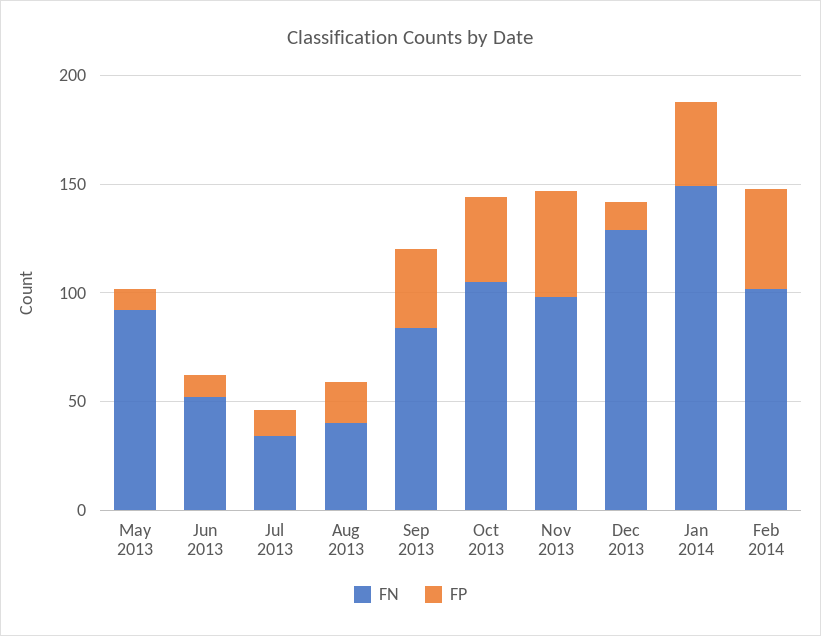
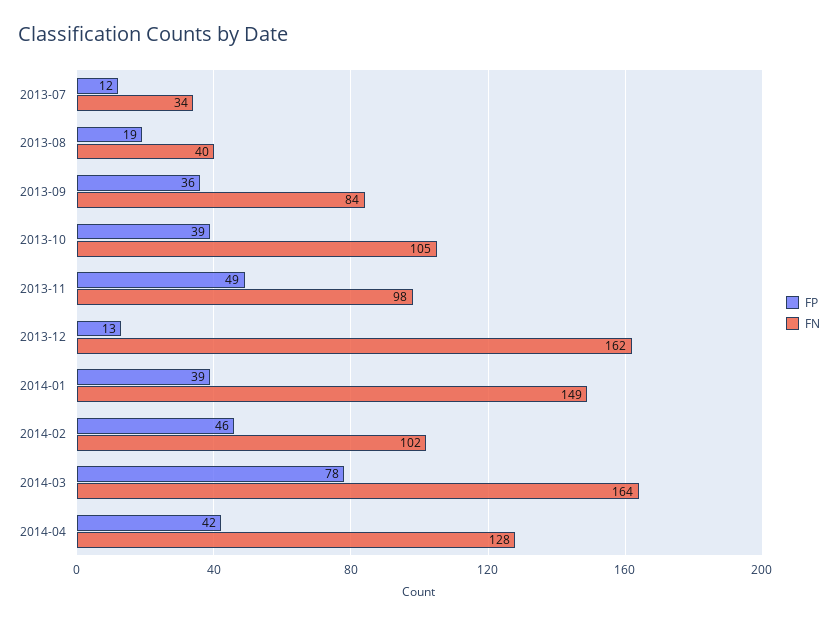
FN, May 2013: 90 -> none
FP, May 2013: 10 -> none
FN, Jun 2013: 50 -> none
FP, Jun 2013: 10 -> none
FN, Dec 2013: 130 -> 162
FP, 2014-03: none -> 78
FN, 2014-03: none -> 164
FP, 2014-04: none -> 42
FN, 2014-04: none -> 128

